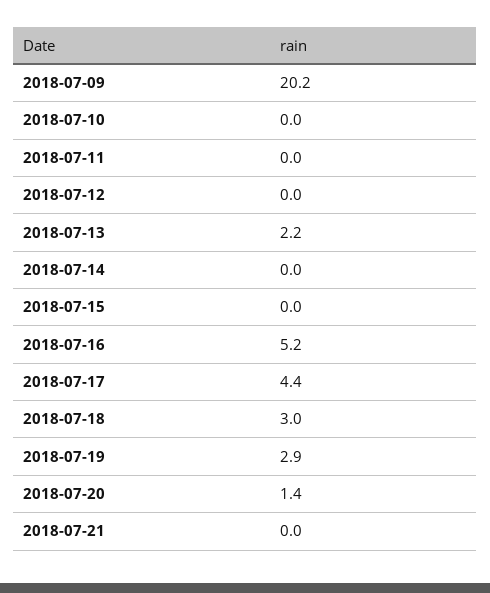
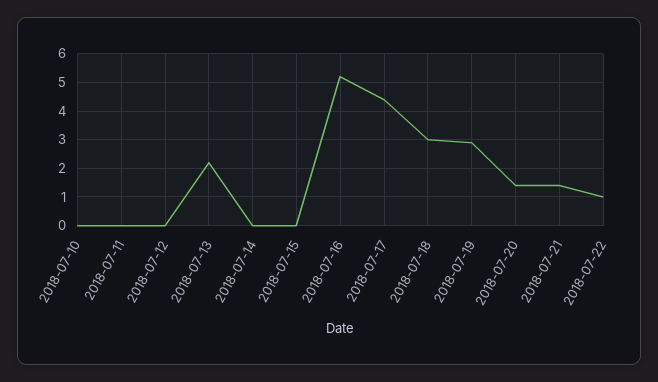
2018-07-09: 20.2 -> none
2018-07-21: 0 -> 1.5
2018-07-22: none -> 1

